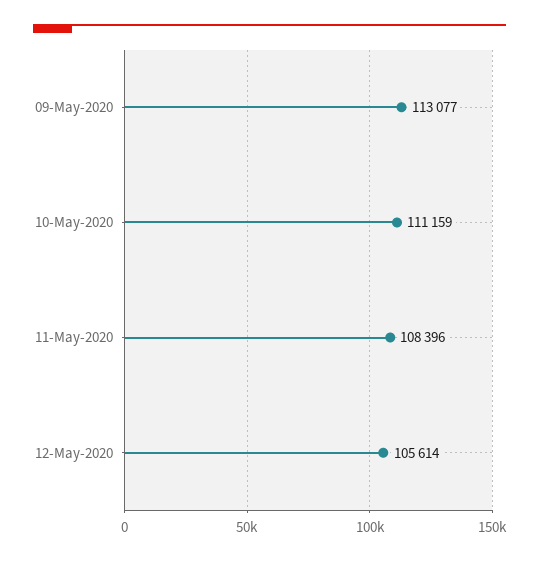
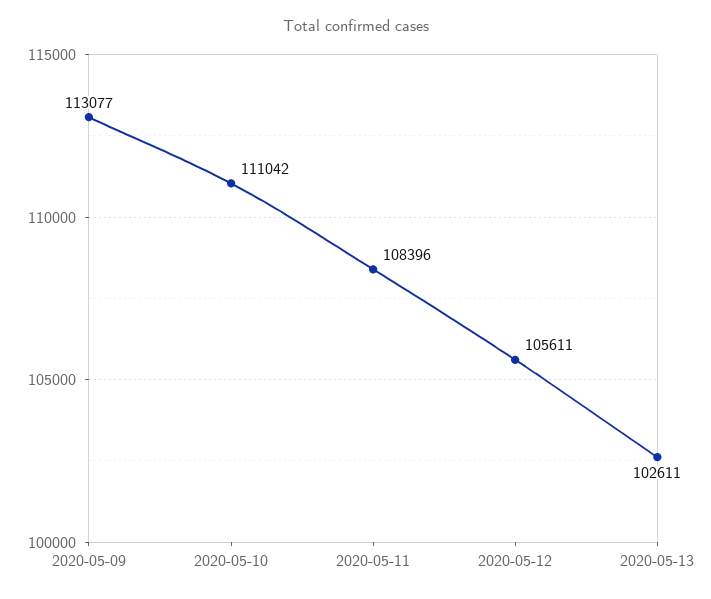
10-May-2020: 111159 -> 111042
12-May-2020: 105614 -> 105611
2020-05-13: none -> 102611

